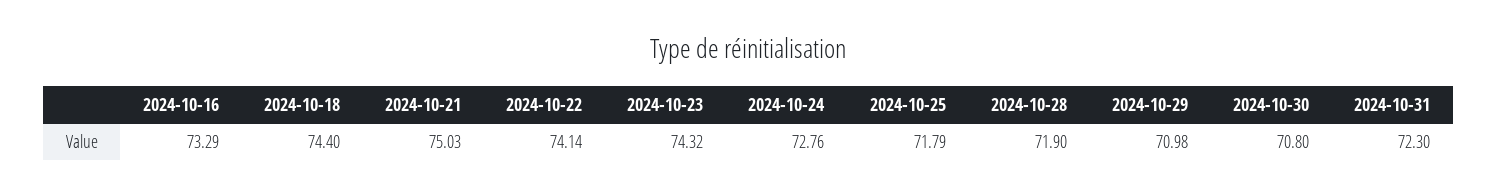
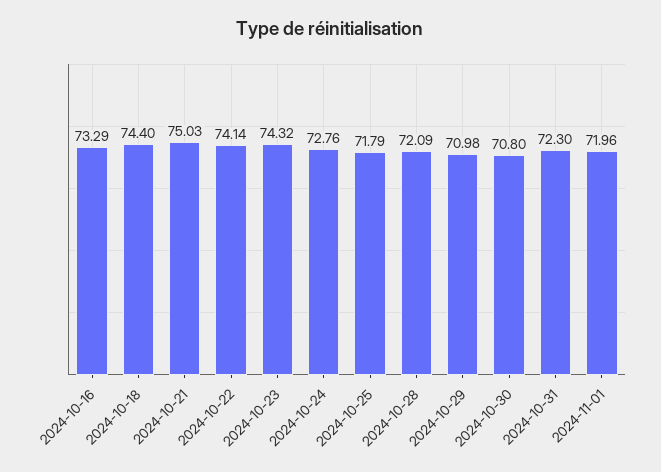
2024-10-28: 71.9 -> 72.09
2024-11-01: none -> 71.96

